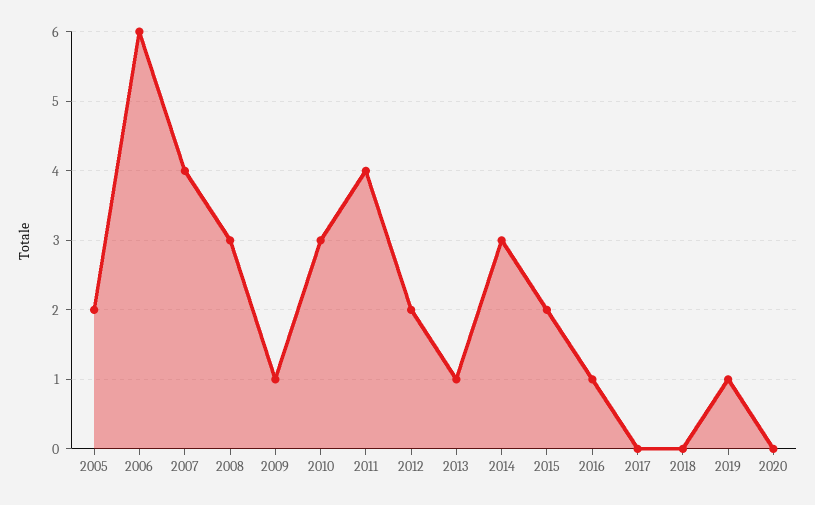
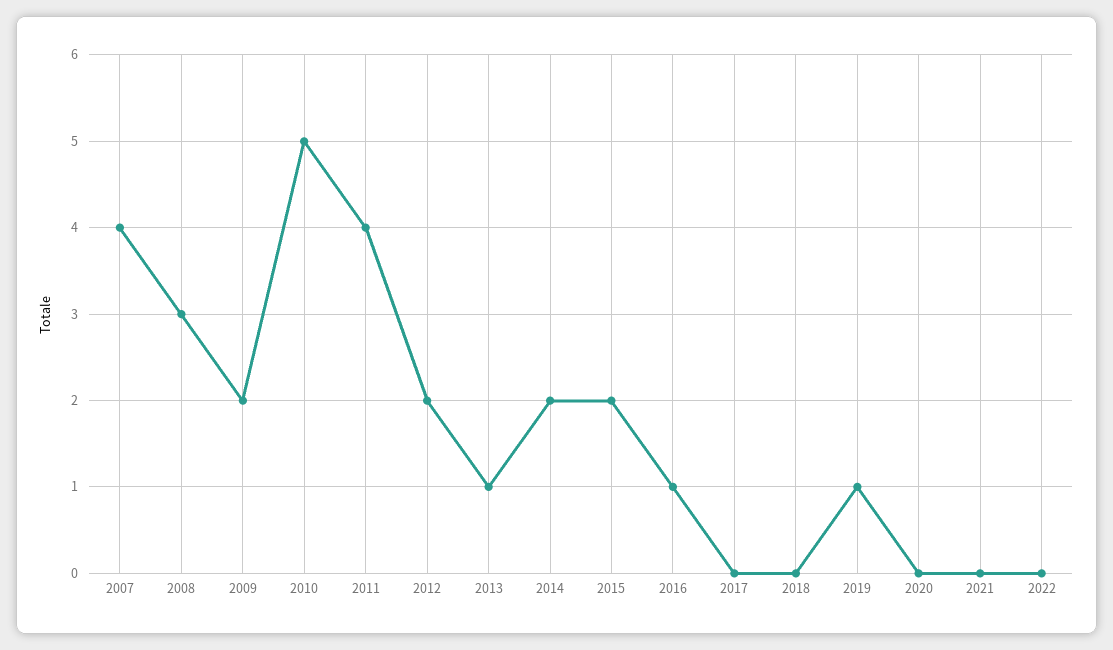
2005: 2 -> none
2006: 6 -> none
2009: 1 -> 2
2010: 3 -> 5
2014: 3 -> 2
2021: none -> 0
2022: none -> 0

